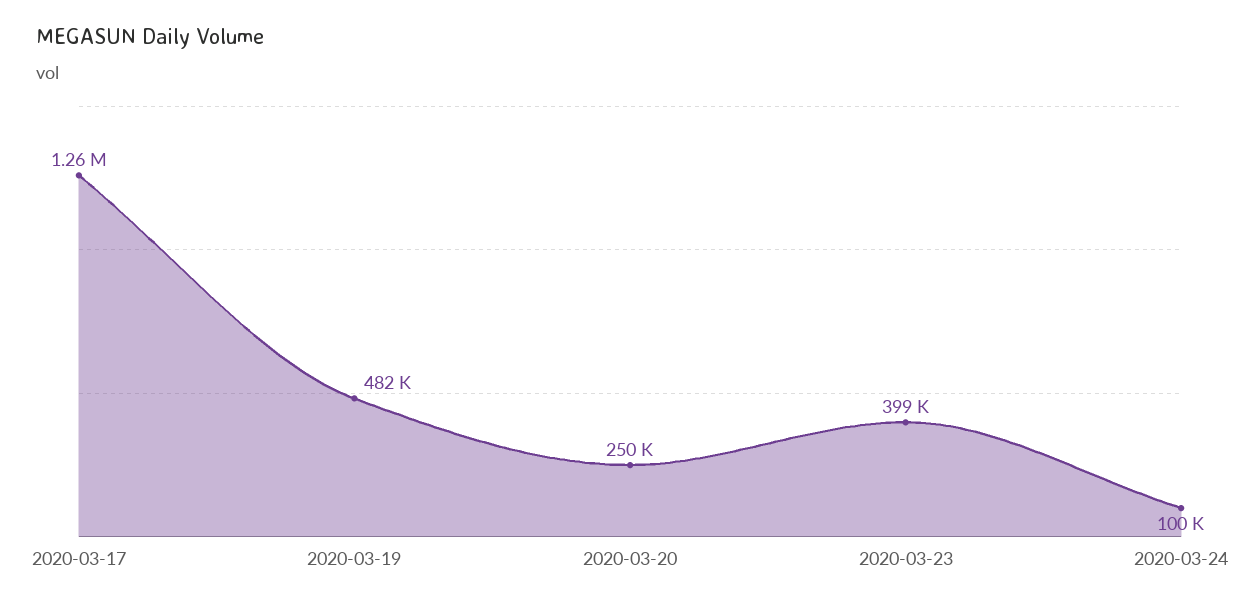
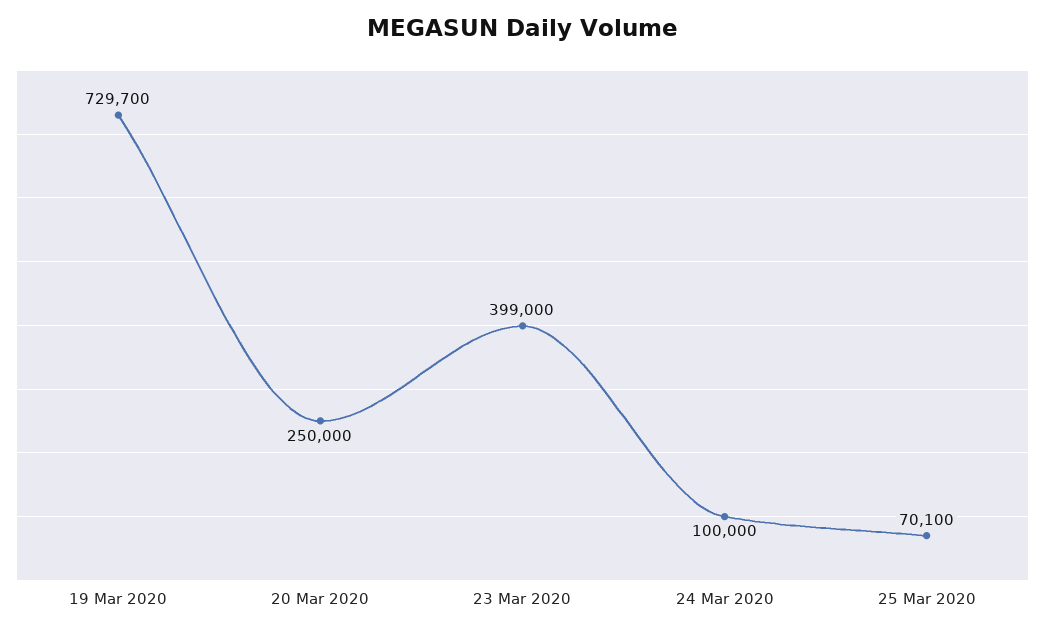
2020-03-17: 1260000 -> none
2020-03-19: 482000 -> 729700
25 Mar 2020: none -> 70100

